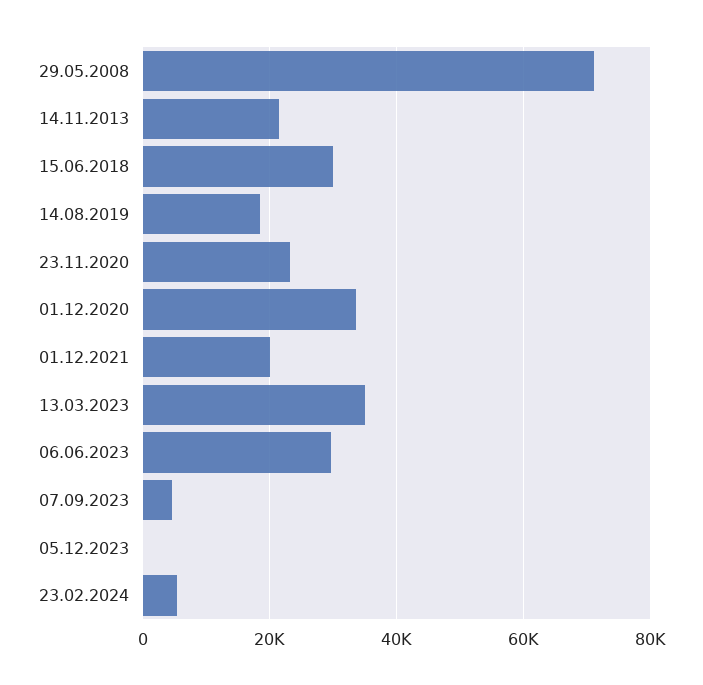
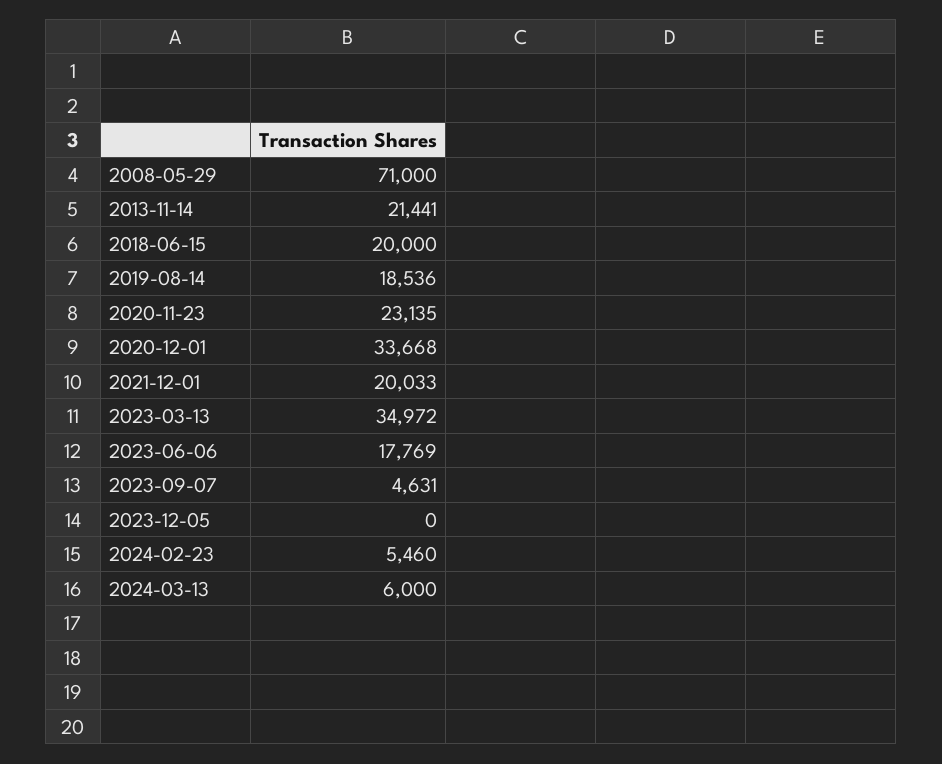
15.06.2018: 30000 -> 20000
06.06.2023: 30000 -> 17769
2024-03-13: none -> 6000

